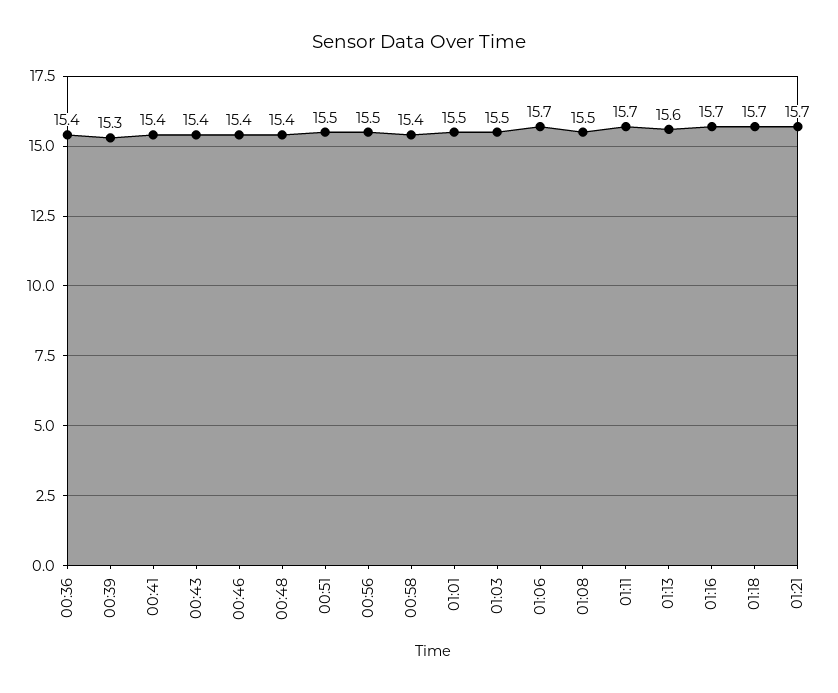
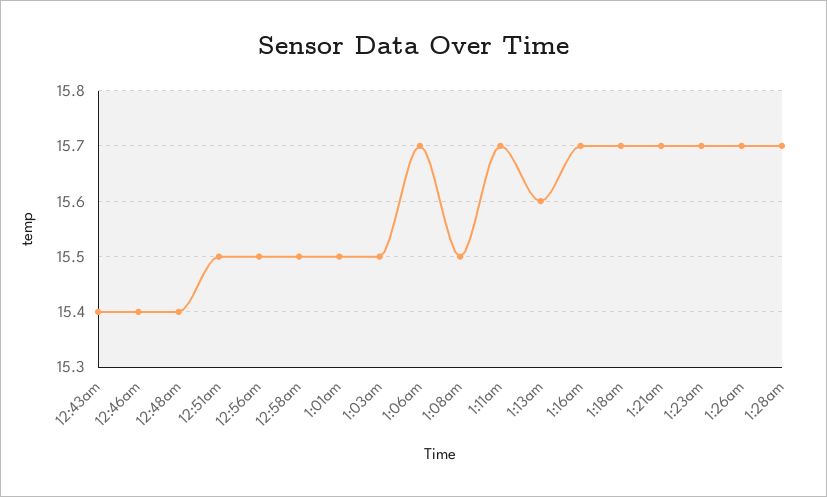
00:36: 15.4 -> none
00:39: 15.3 -> none
00:41: 15.4 -> none
00:58: 15.4 -> 15.5
1:23am: none -> 15.7
1:26am: none -> 15.7
1:28am: none -> 15.7

